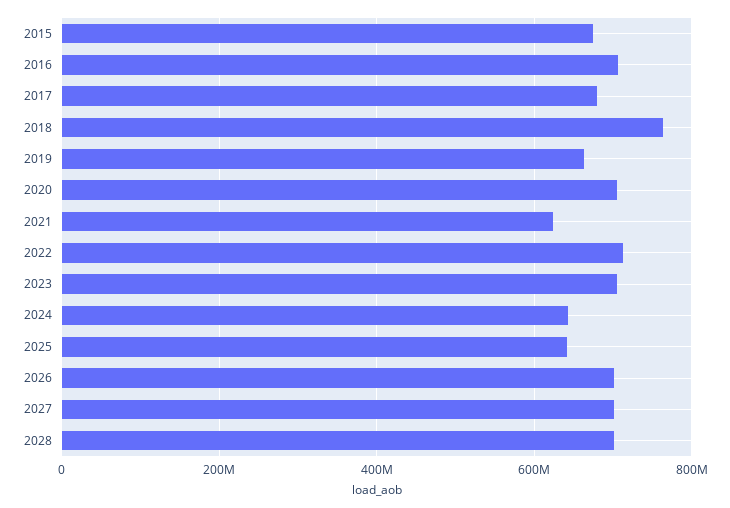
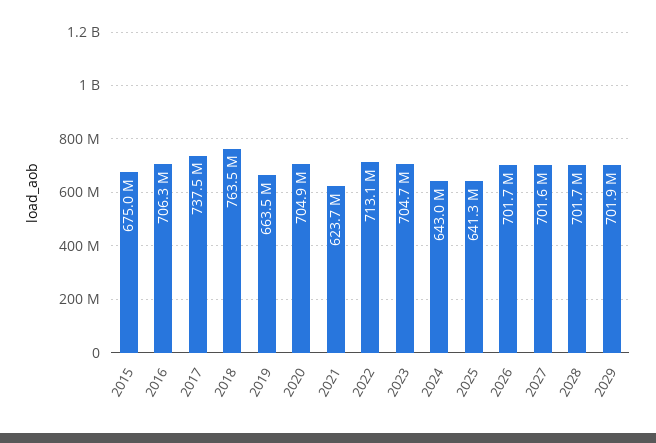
2017: 680000000 -> 737500000
2029: none -> 701900000

